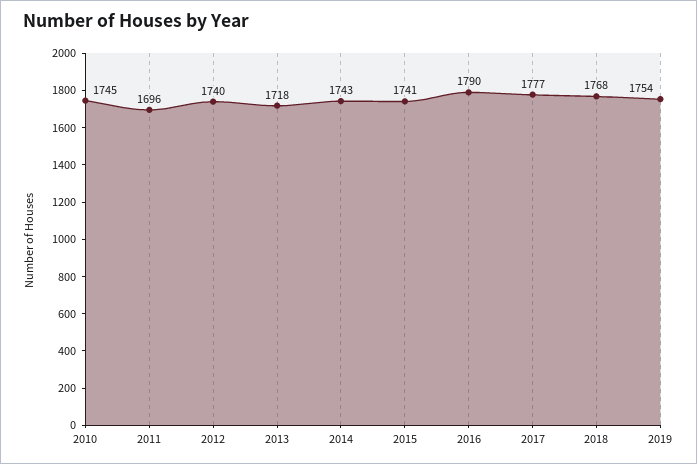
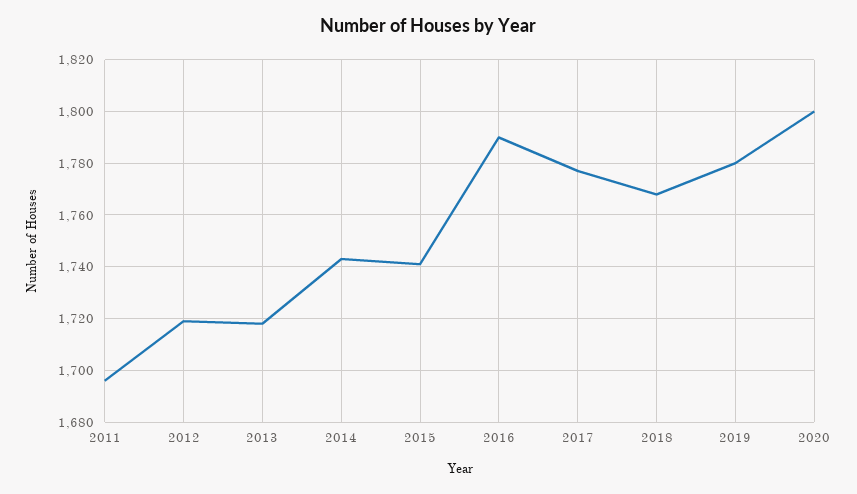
2010: 1745 -> none
2012: 1740 -> 1720
2019: 1754 -> 1780
2020: none -> 1800

